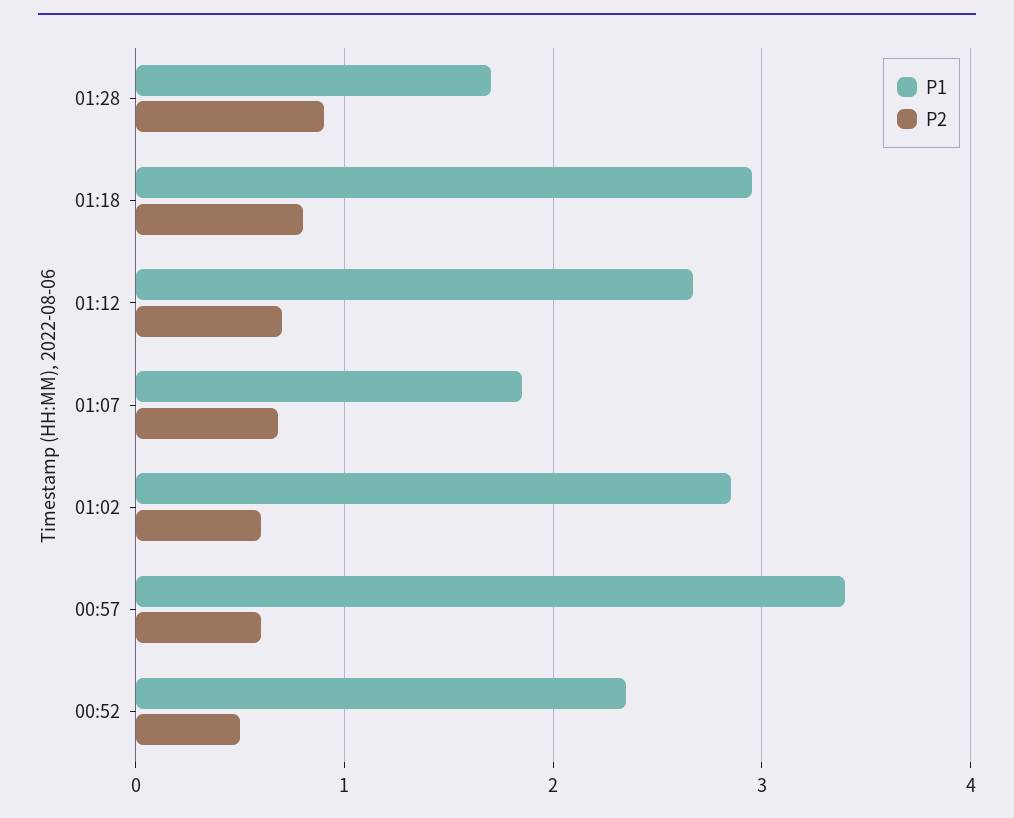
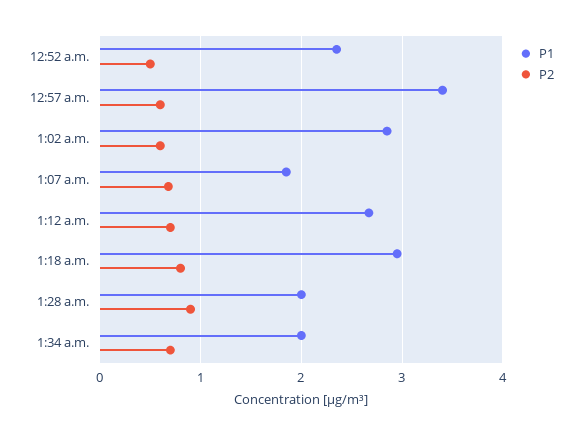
P1, 01:28: 1.7 -> 2
P1, 1:34 a.m.: none -> 2
P2, 1:34 a.m.: none -> 0.7

